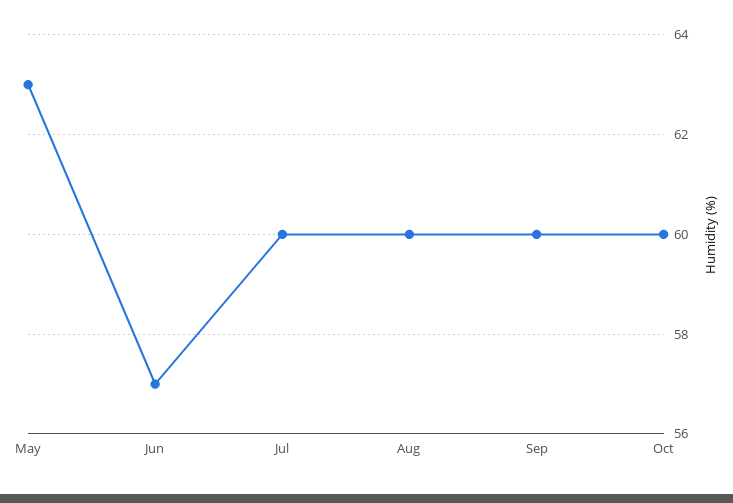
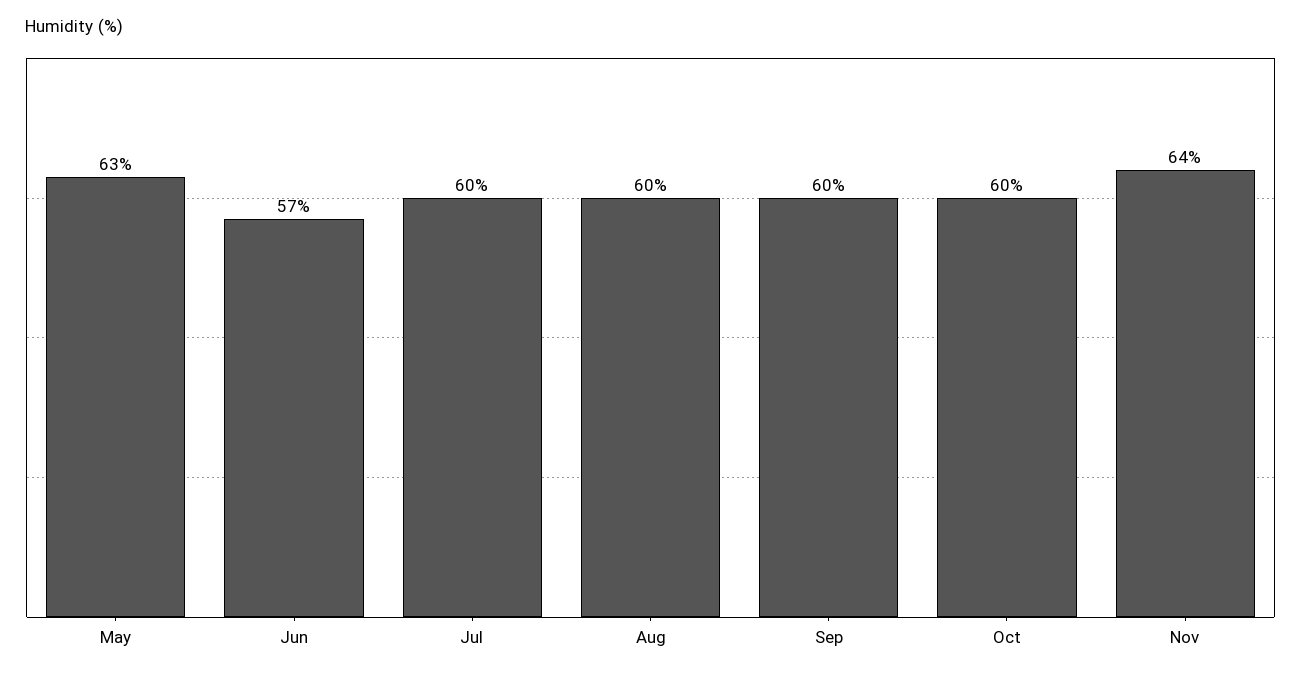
Nov: none -> 64

